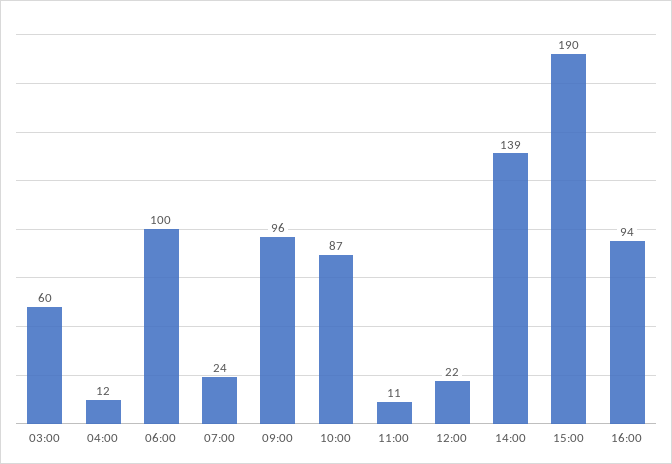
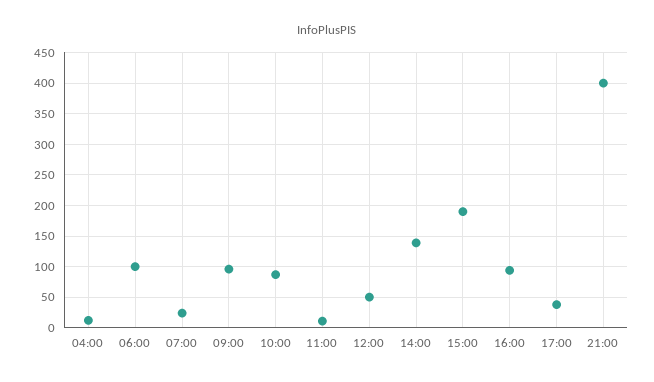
03:00: 60 -> none
12:00: 22 -> 50
17:00: none -> 40
21:00: none -> 400

